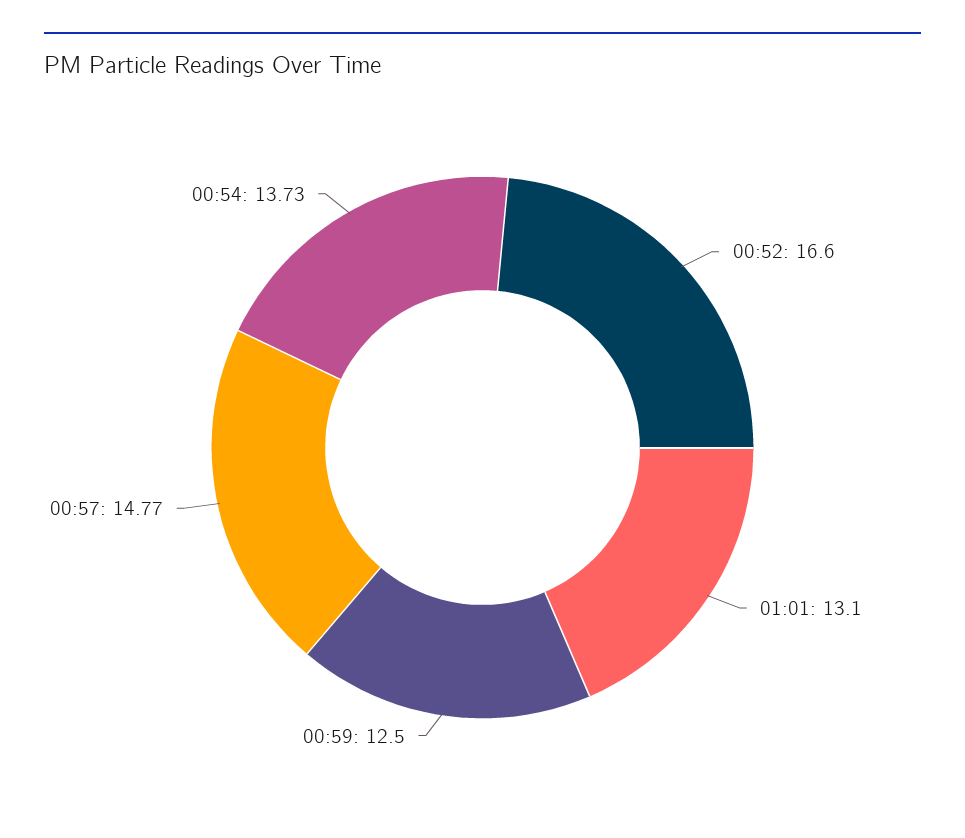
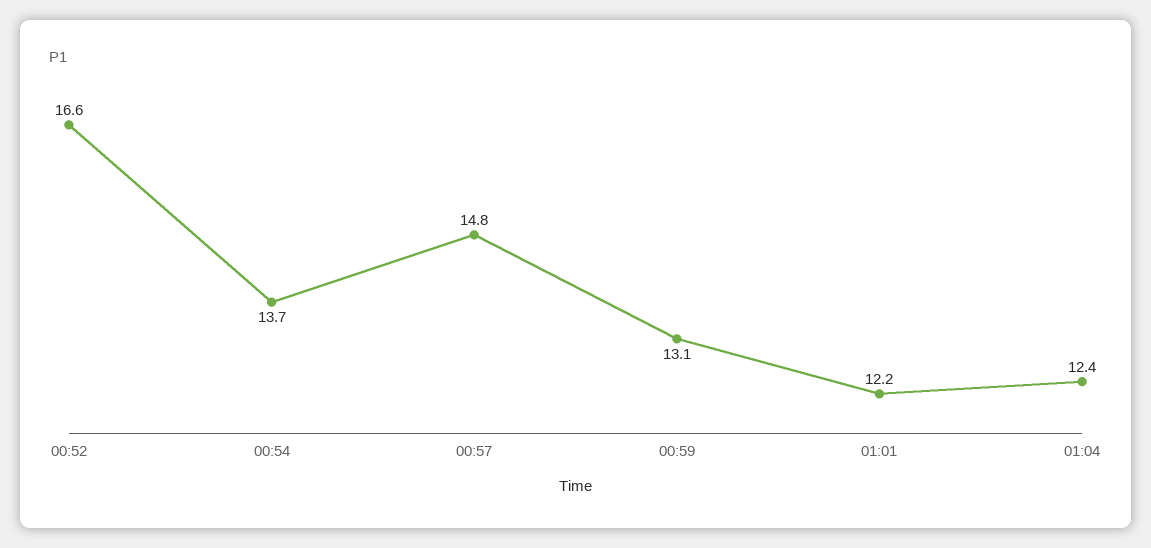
01:01: 13.1 -> 12.2
00:59: 12.5 -> 13.1
01:04: none -> 12.4

